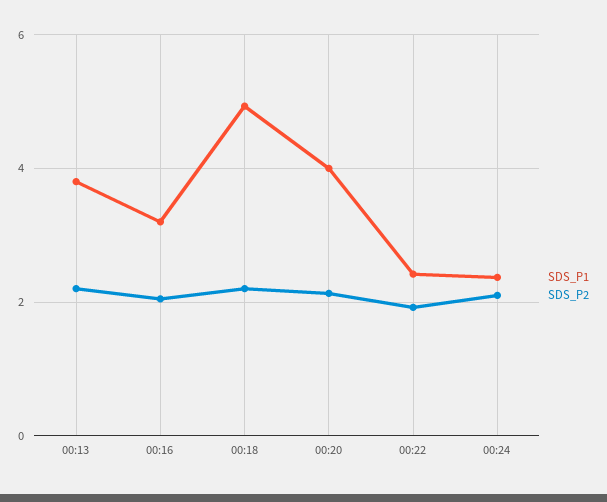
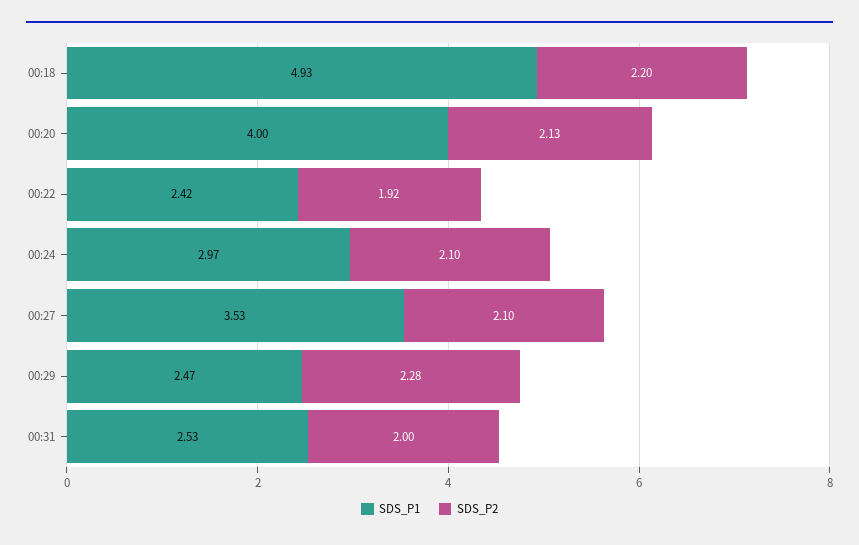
SDS_P1, 00:13: 3.8 -> none
SDS_P2, 00:13: 2.2 -> none
SDS_P1, 00:16: 3.2 -> none
SDS_P2, 00:16: 2 -> none
SDS_P1, 00:24: 2.4 -> 2.97
SDS_P1, 00:27: none -> 3.53
SDS_P2, 00:27: none -> 2.1
SDS_P1, 00:29: none -> 2.47
SDS_P2, 00:29: none -> 2.28
SDS_P1, 00:31: none -> 2.53
SDS_P2, 00:31: none -> 2

